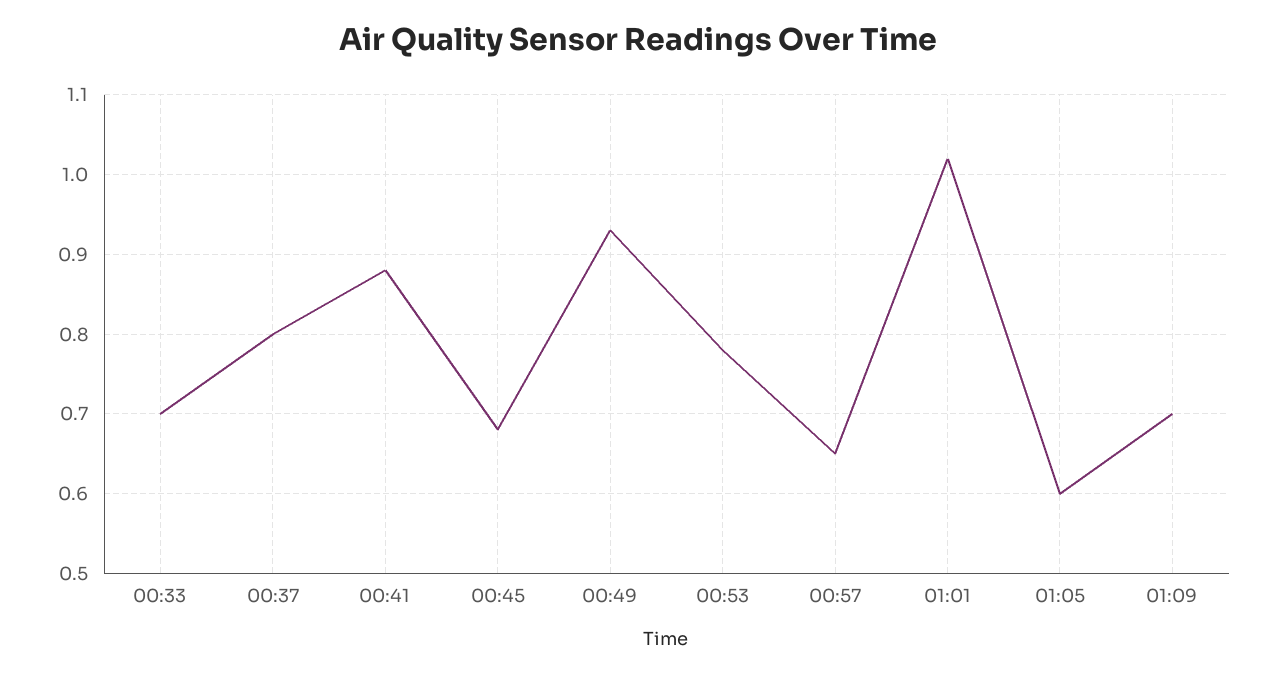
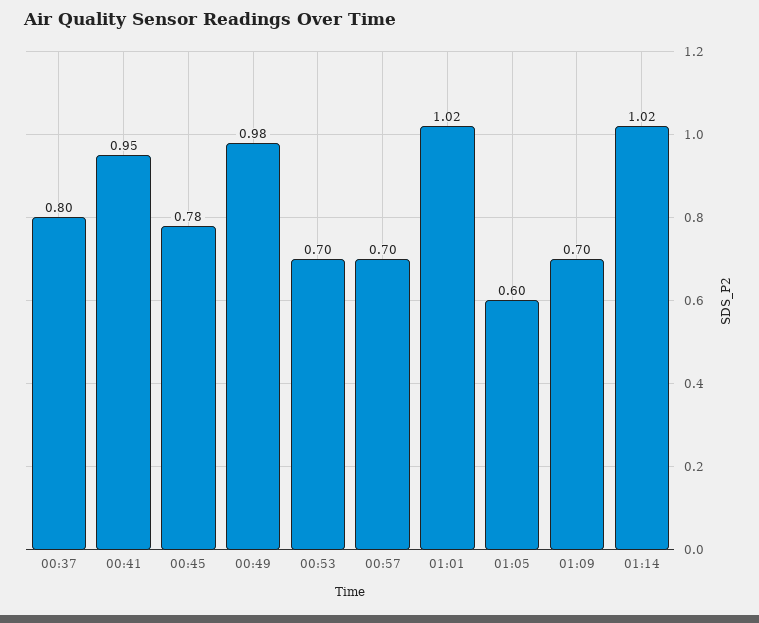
00:33: 0.7 -> none
00:41: 0.88 -> 0.95
00:45: 0.68 -> 0.78
00:49: 0.93 -> 0.98
00:53: 0.78 -> 0.7
00:57: 0.65 -> 0.7
01:14: none -> 1.02

